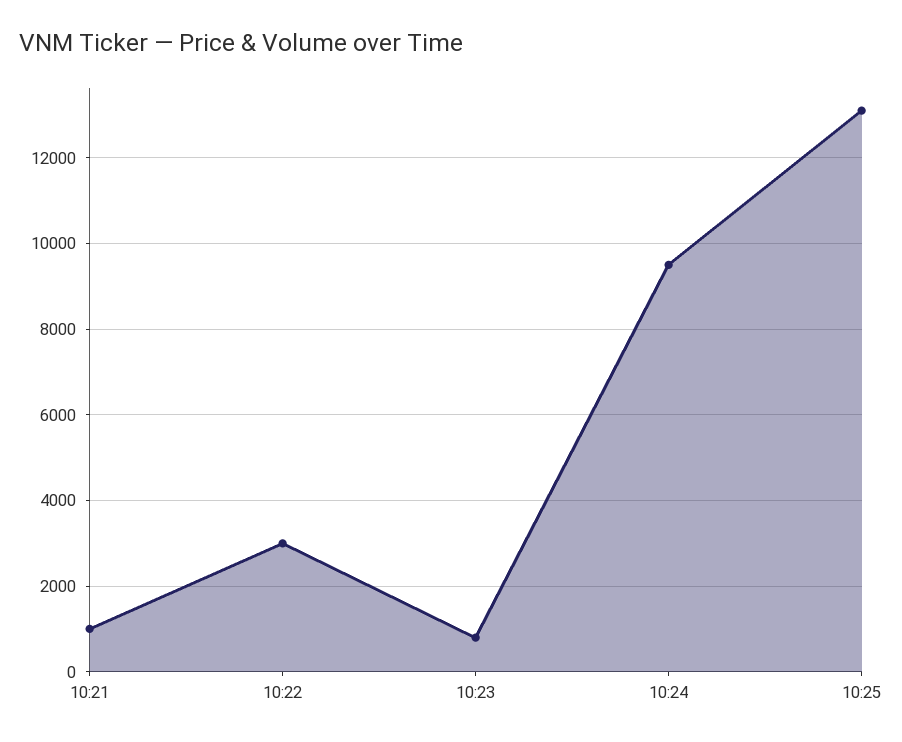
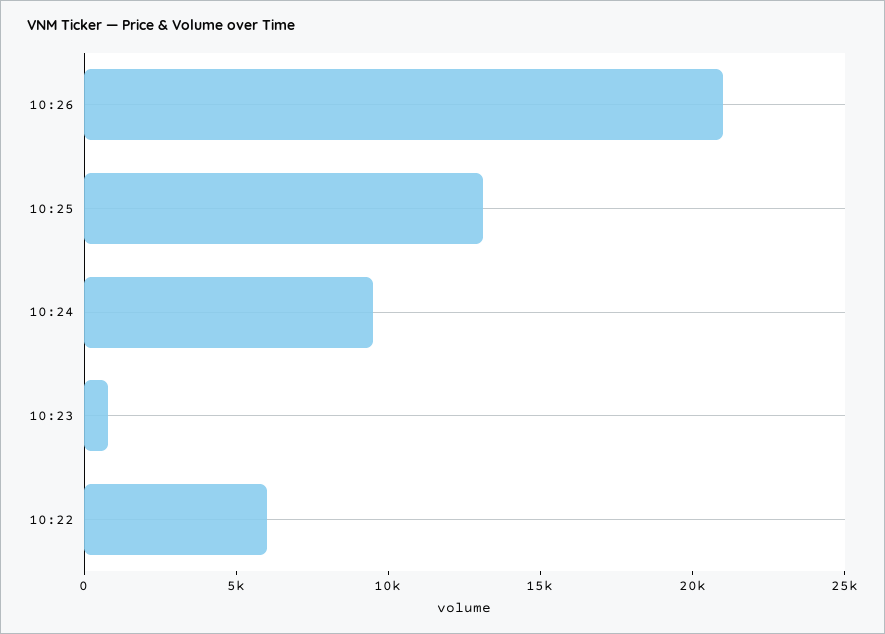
10:21: 1000 -> none
10:22: 3000 -> 6000
10:26: none -> 21000

